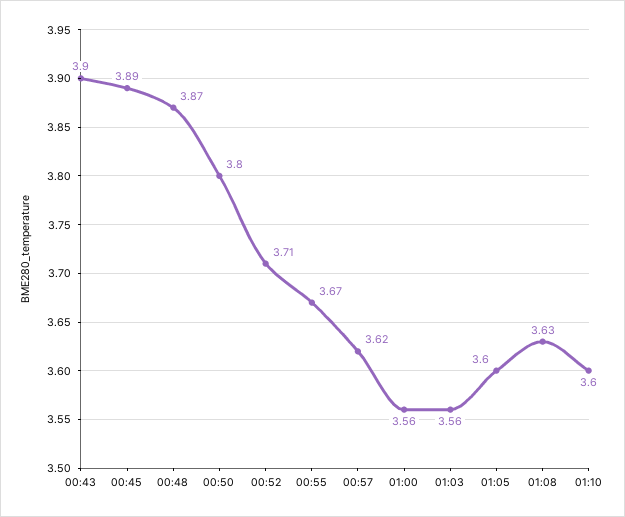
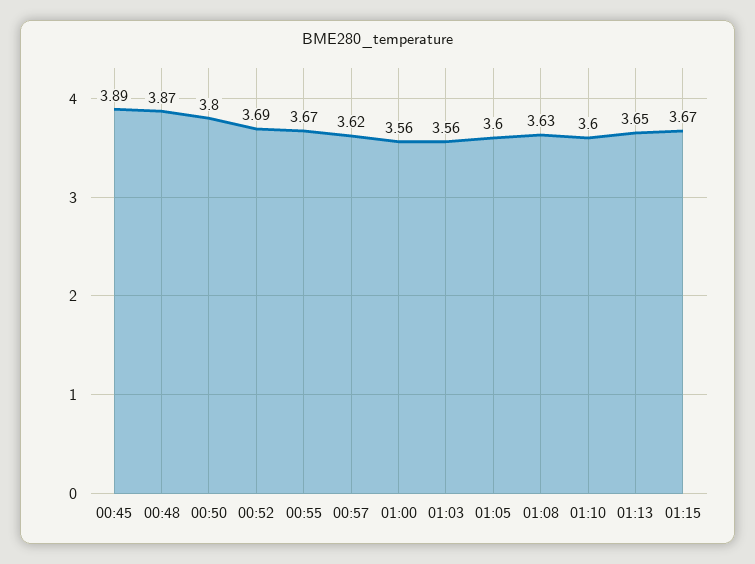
00:43: 3.9 -> none
00:52: 3.71 -> 3.69
01:13: none -> 3.65
01:15: none -> 3.67

